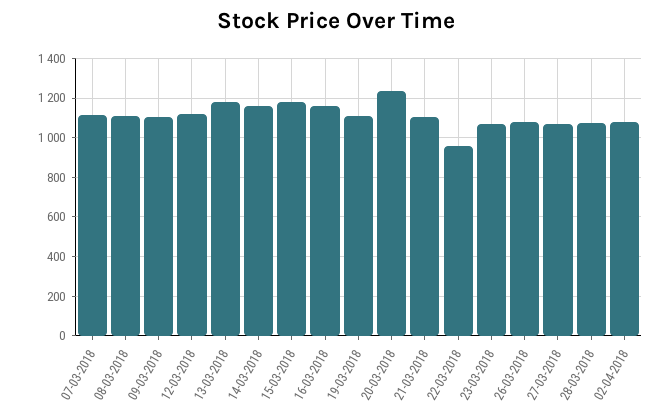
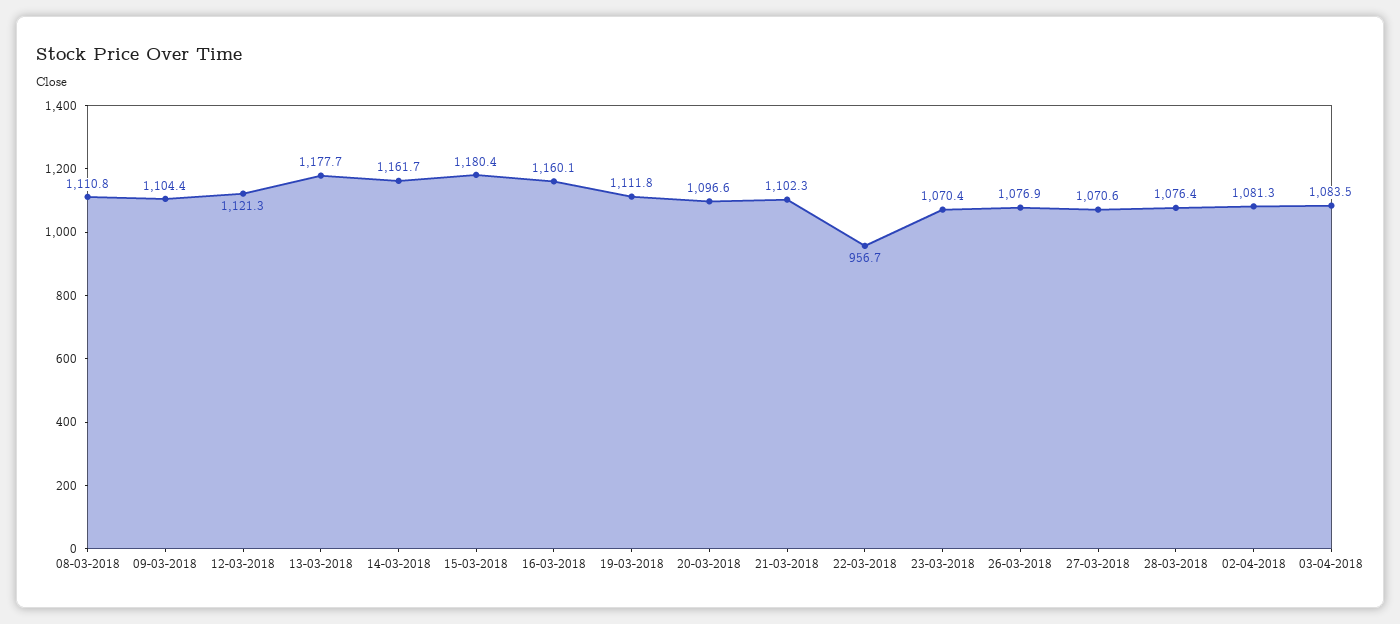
07-03-2018: 1100 -> none
20-03-2018: 1250 -> 1096.6
03-04-2018: none -> 1083.5

